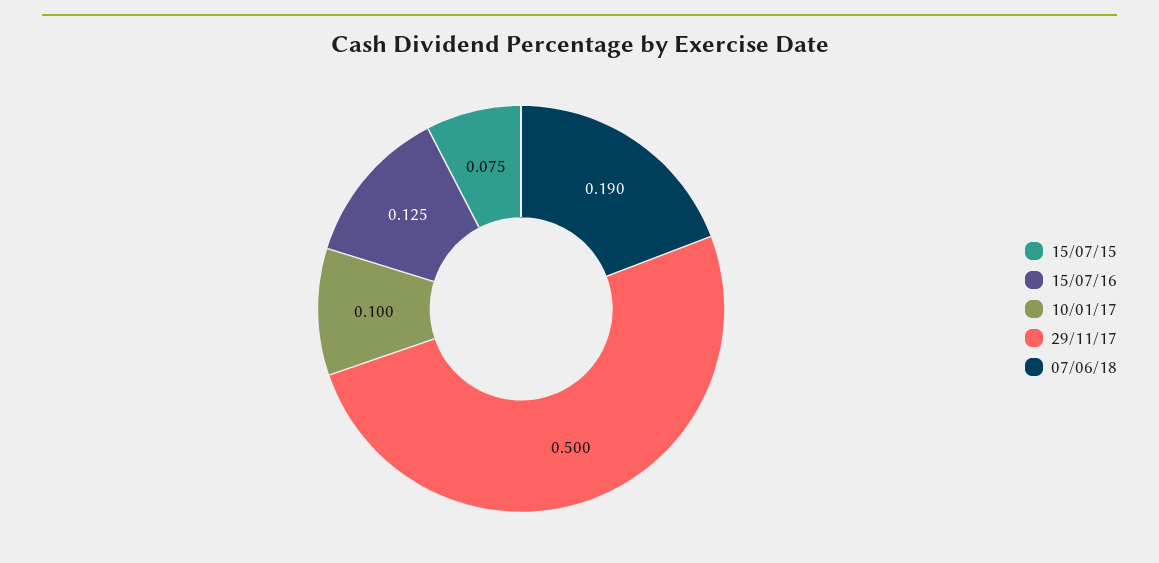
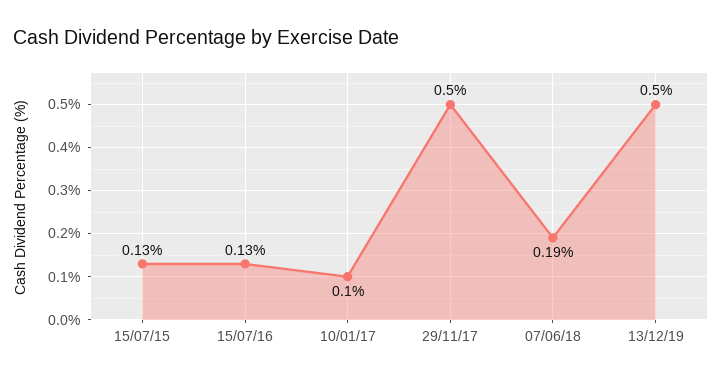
15/07/15: 0.075 -> 0.13
13/12/19: none -> 0.5

